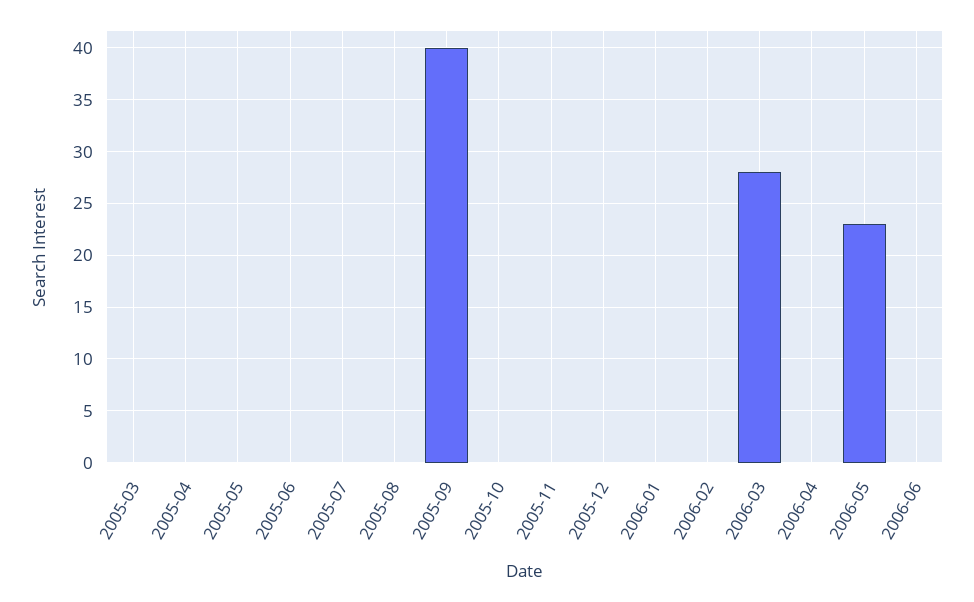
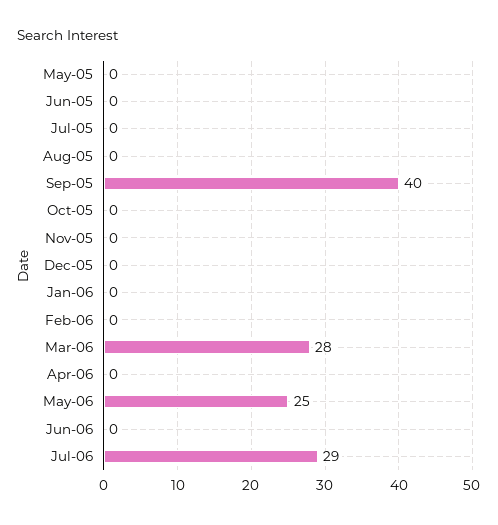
2005-03: 0 -> none
2005-04: 0 -> none
2006-05: 23 -> 25
Jul-06: none -> 29

